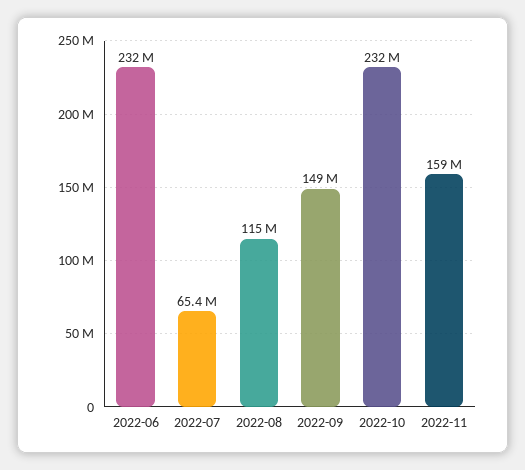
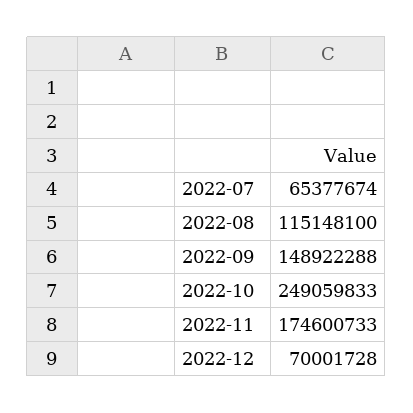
2022-06: 232000000 -> none
2022-10: 232000000 -> 249059833
2022-11: 159000000 -> 174600733
2022-12: none -> 70001728

